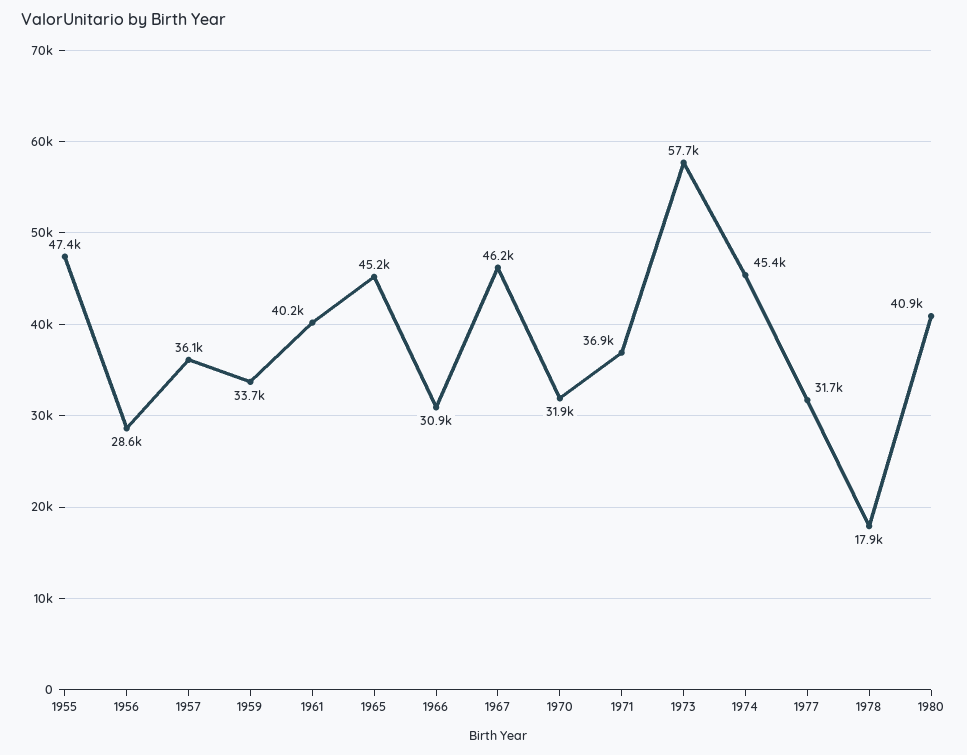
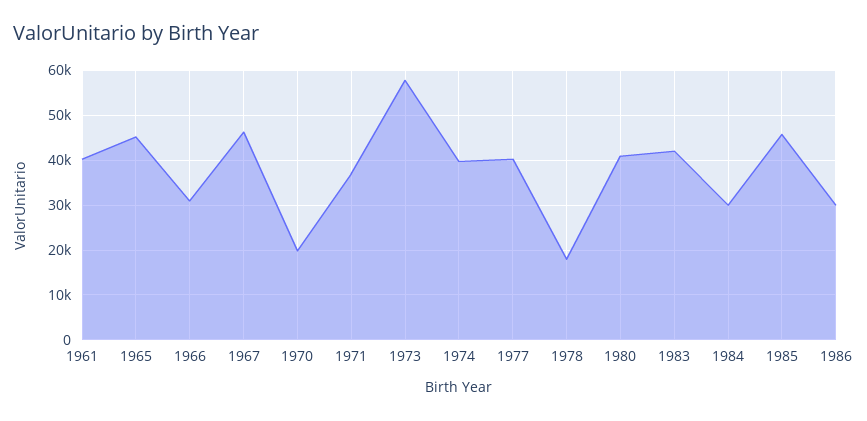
1955: 47400 -> none
1956: 28600 -> none
1957: 36100 -> none
1959: 33700 -> none
1970: 31900 -> 20000
1974: 45400 -> 40000
1977: 31700 -> 40000
1983: none -> 42000
1984: none -> 30000
1985: none -> 46000
1986: none -> 30000

